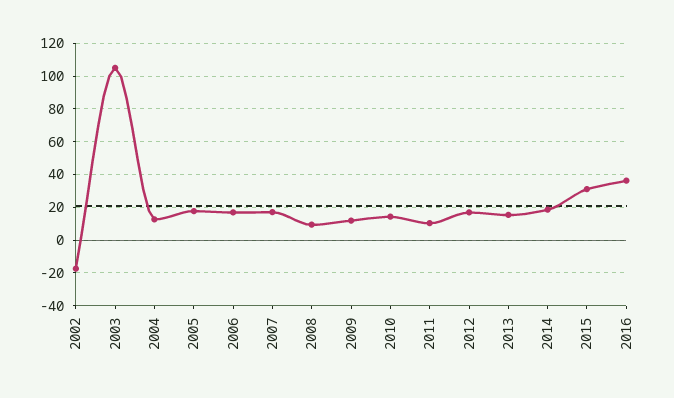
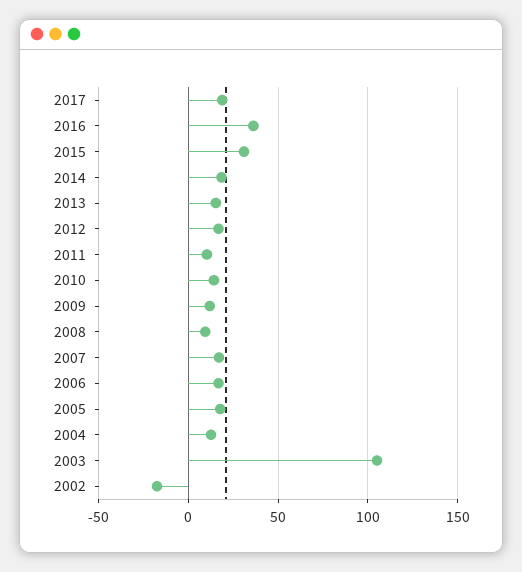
2017: none -> 20

